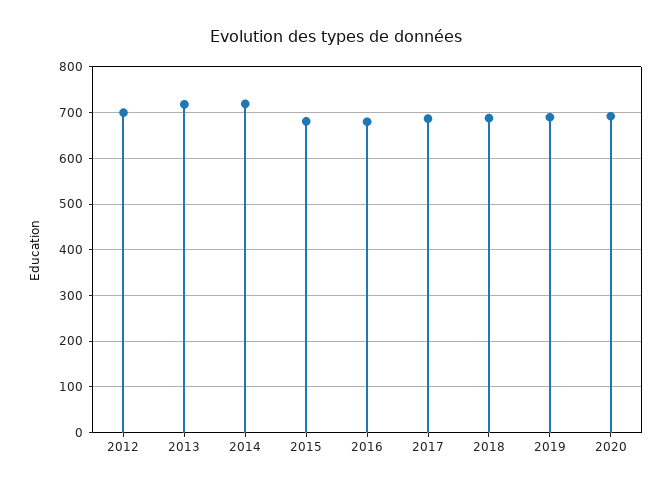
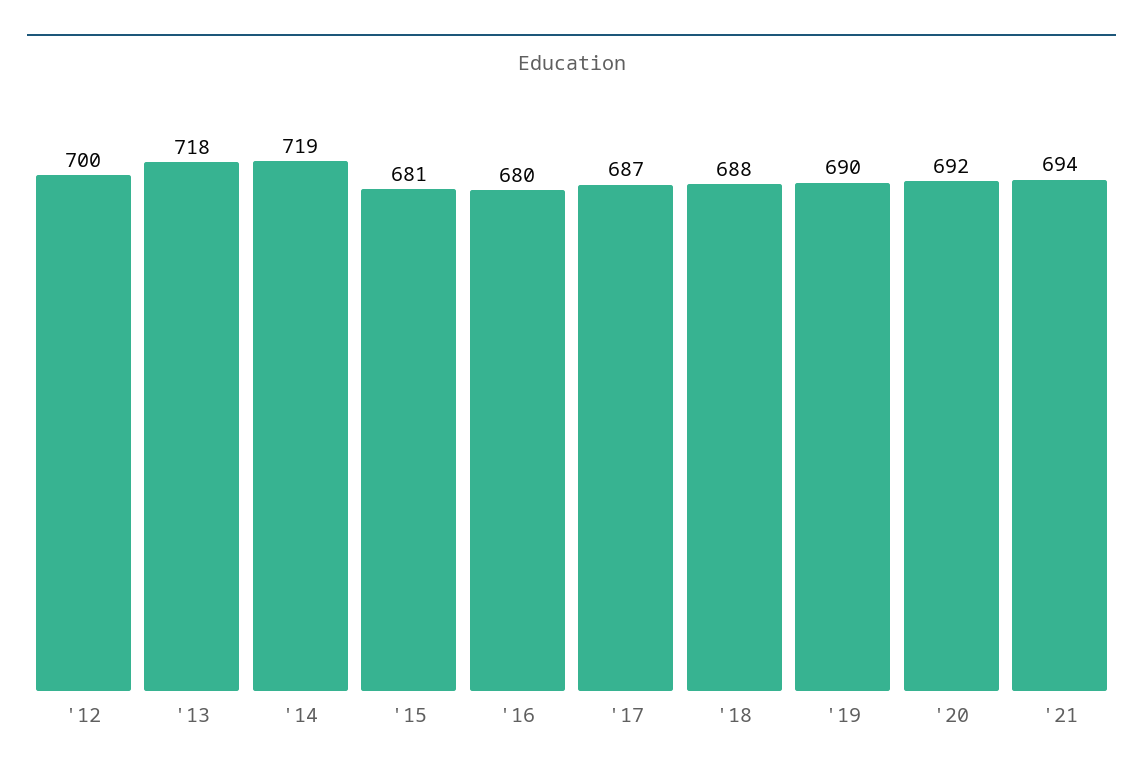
'21: none -> 694

